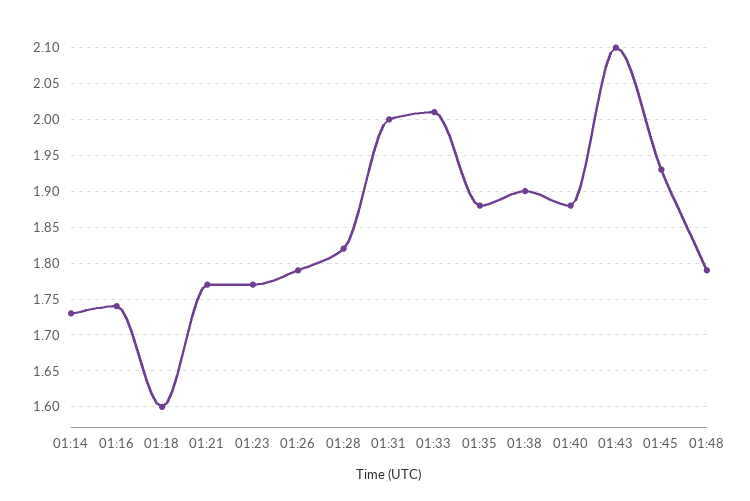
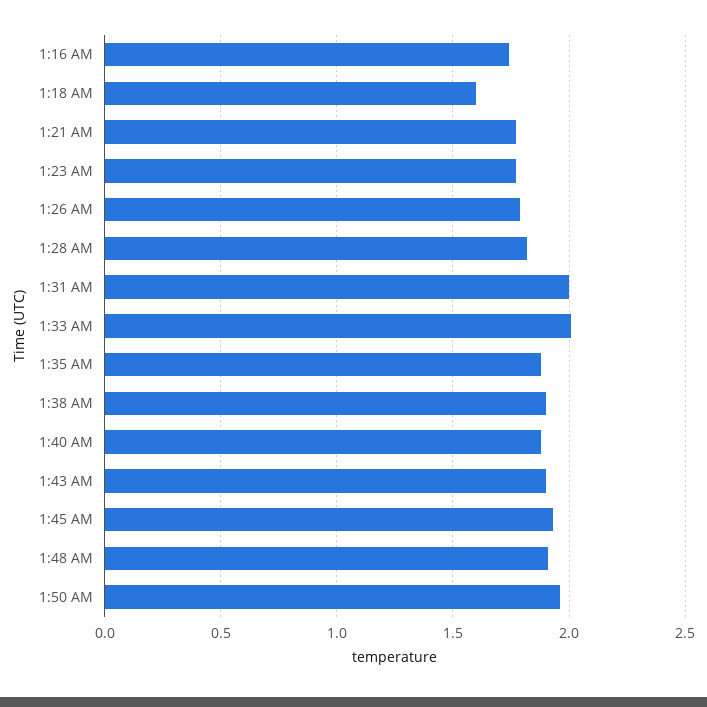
01:14: 1.73 -> none
01:43: 2.1 -> 1.9
01:48: 1.79 -> 1.9
1:50 AM: none -> 1.95

